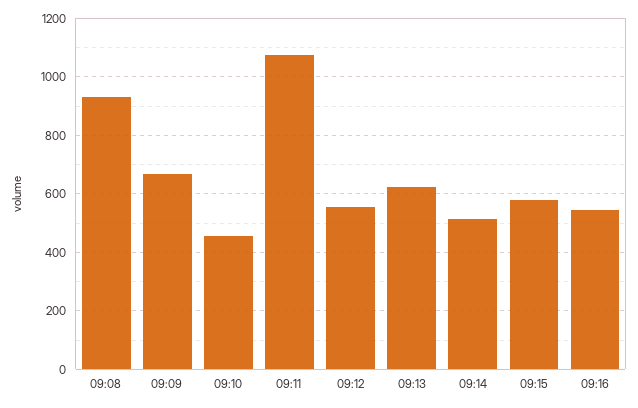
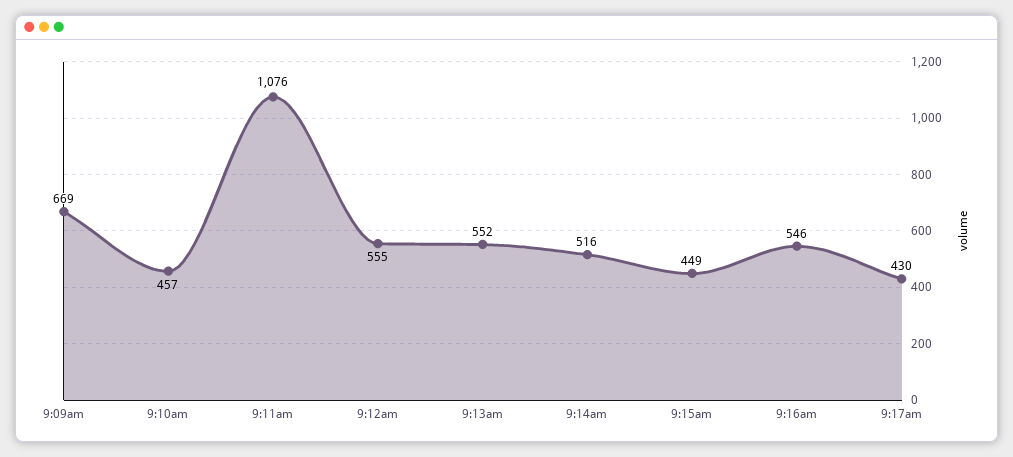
09:08: 925 -> none
09:13: 625 -> 552
09:15: 575 -> 449
9:17am: none -> 430

